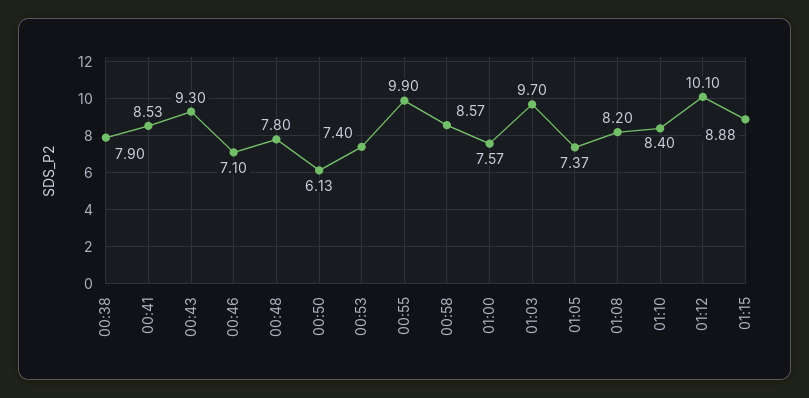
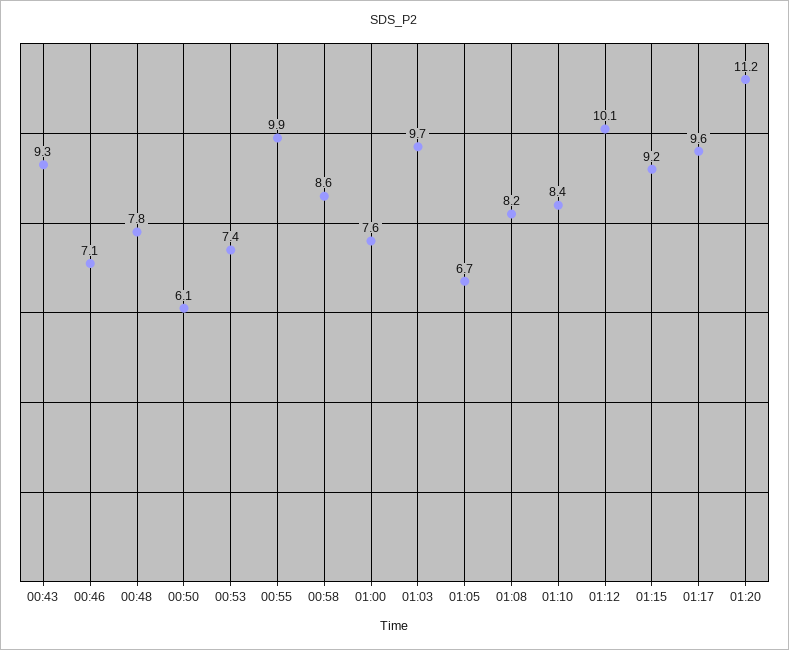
00:38: 7.9 -> none
00:41: 8.53 -> none
01:05: 7.37 -> 6.7
01:15: 8.88 -> 9.2
01:17: none -> 9.6
01:20: none -> 11.2

